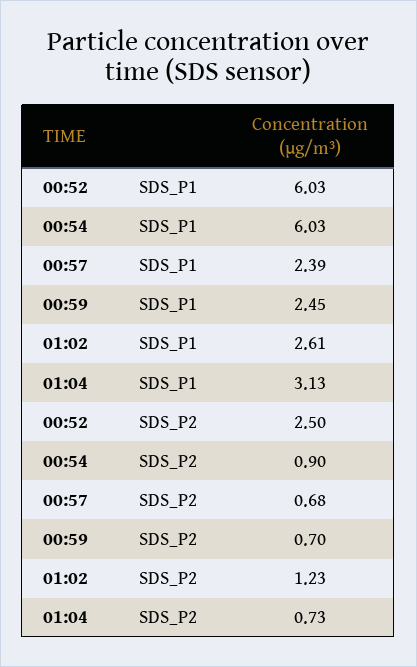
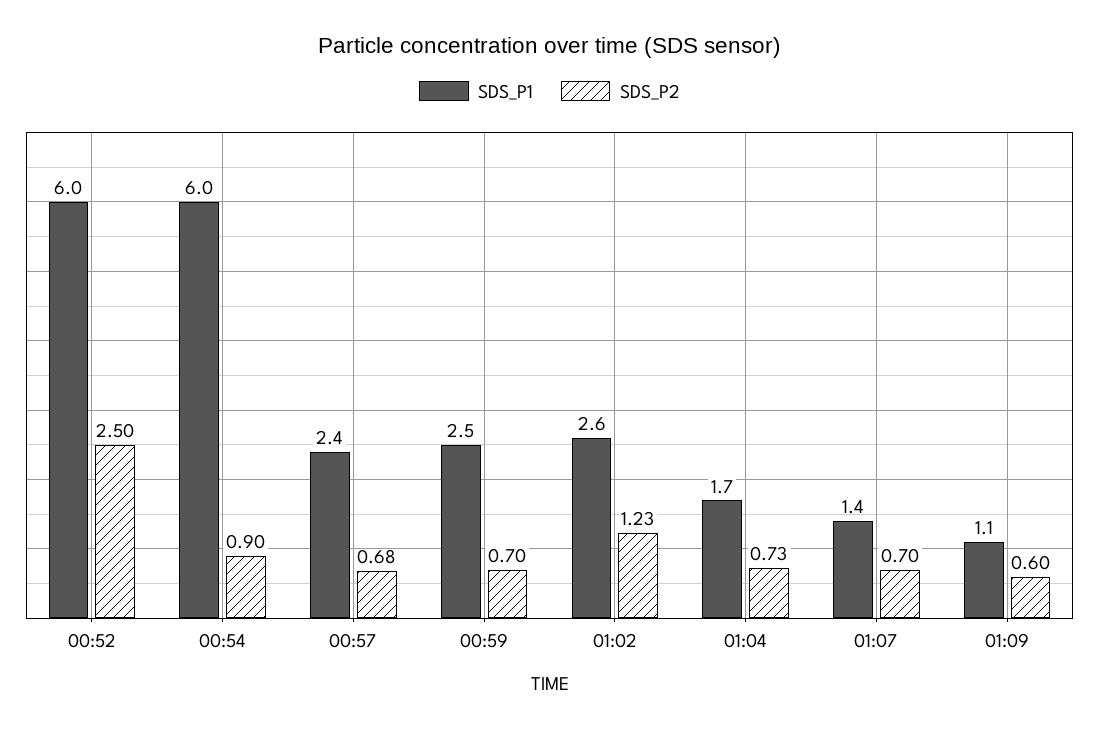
SDS_P1, 01:04: 3.13 -> 1.7
SDS_P1, 01:07: none -> 1.4
SDS_P2, 01:07: none -> 0.7
SDS_P1, 01:09: none -> 1.1
SDS_P2, 01:09: none -> 0.6

